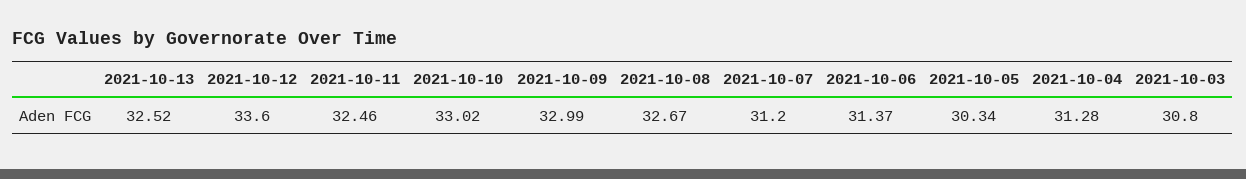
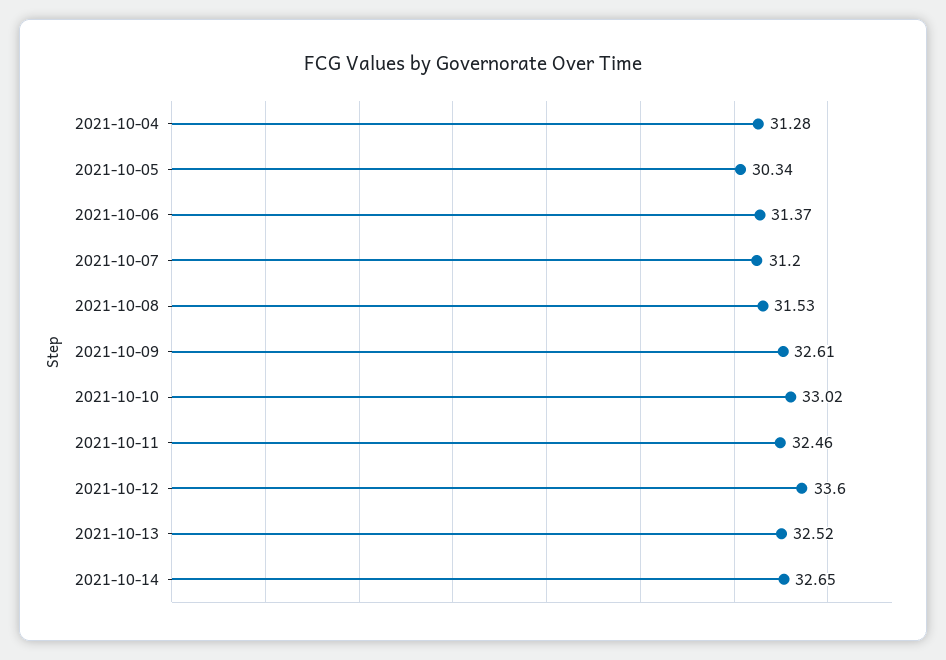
2021-10-09: 32.99 -> 32.61
2021-10-08: 32.67 -> 31.53
2021-10-03: 30.8 -> none
2021-10-14: none -> 32.65

